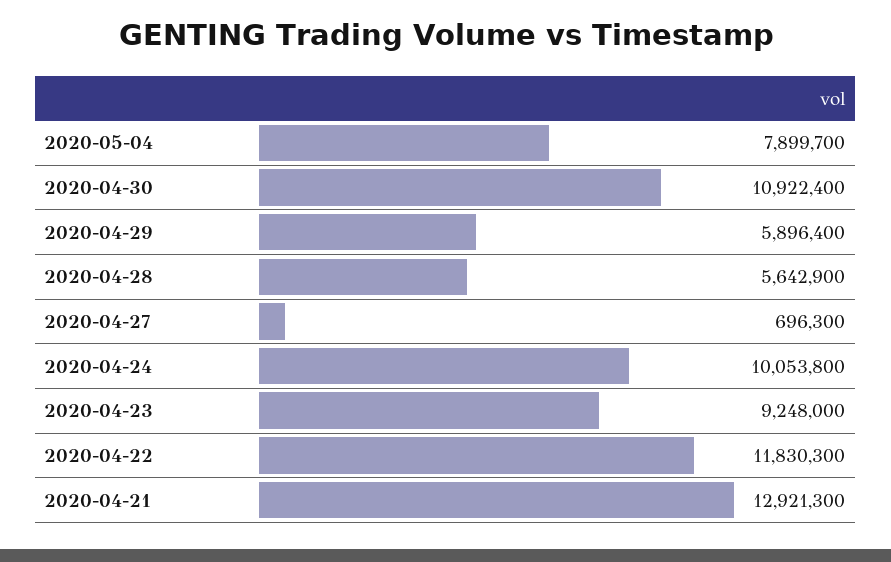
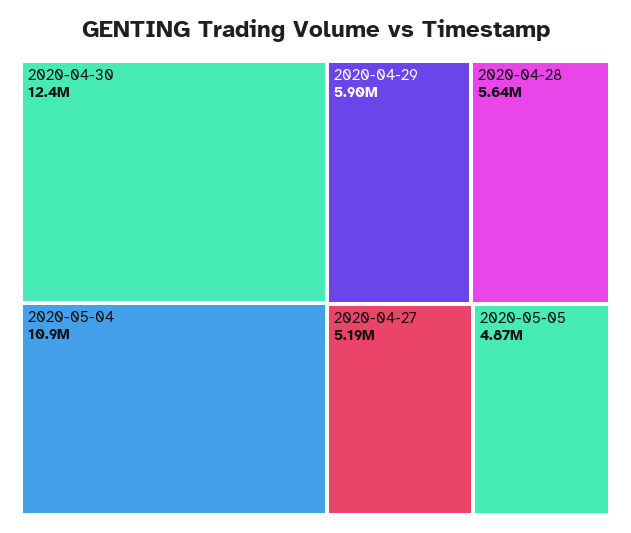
2020-05-04: 7899700 -> 10900000
2020-04-30: 10922400 -> 12400000
2020-04-27: 696300 -> 5190000
2020-04-24: 10053800 -> none
2020-04-23: 9248000 -> none
2020-04-22: 11830300 -> none
2020-04-21: 12921300 -> none
2020-05-05: none -> 4870000

